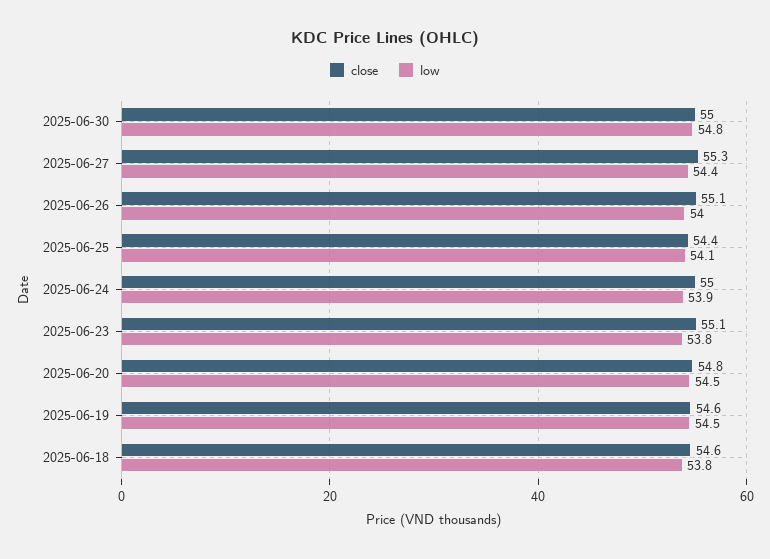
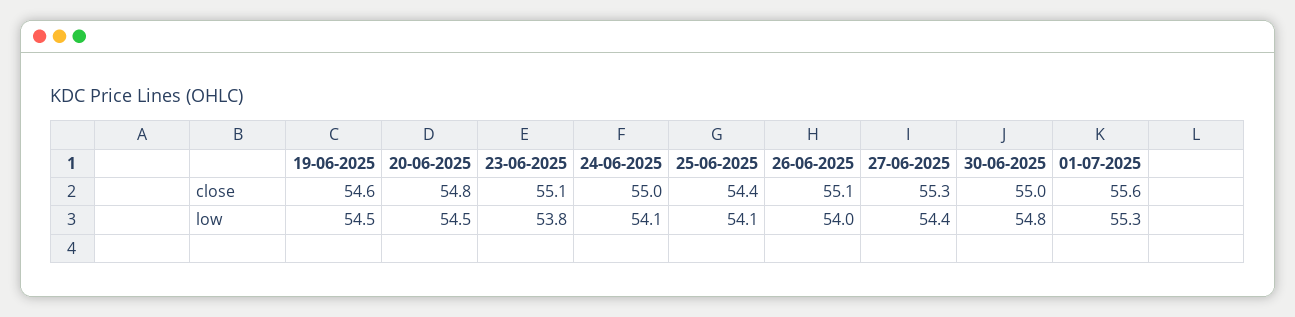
low, 2025-06-24: 53.9 -> 54.1
close, 2025-06-18: 54.6 -> none
low, 2025-06-18: 53.8 -> none
close, 01-07-2025: none -> 55.6
low, 01-07-2025: none -> 55.3

